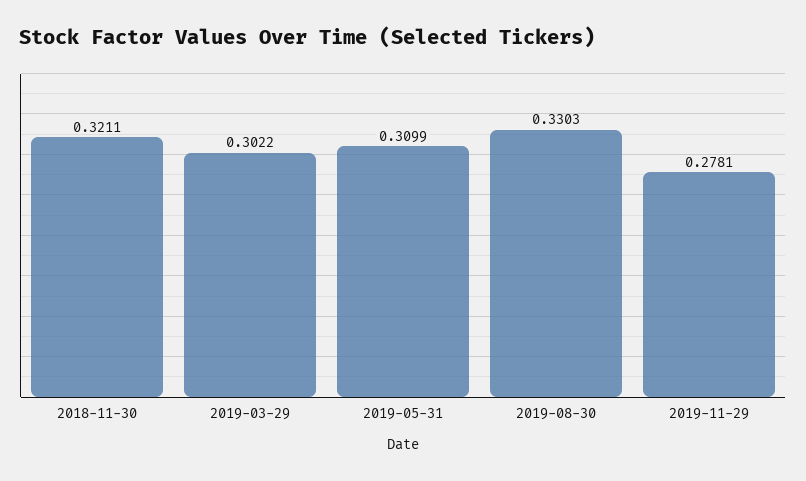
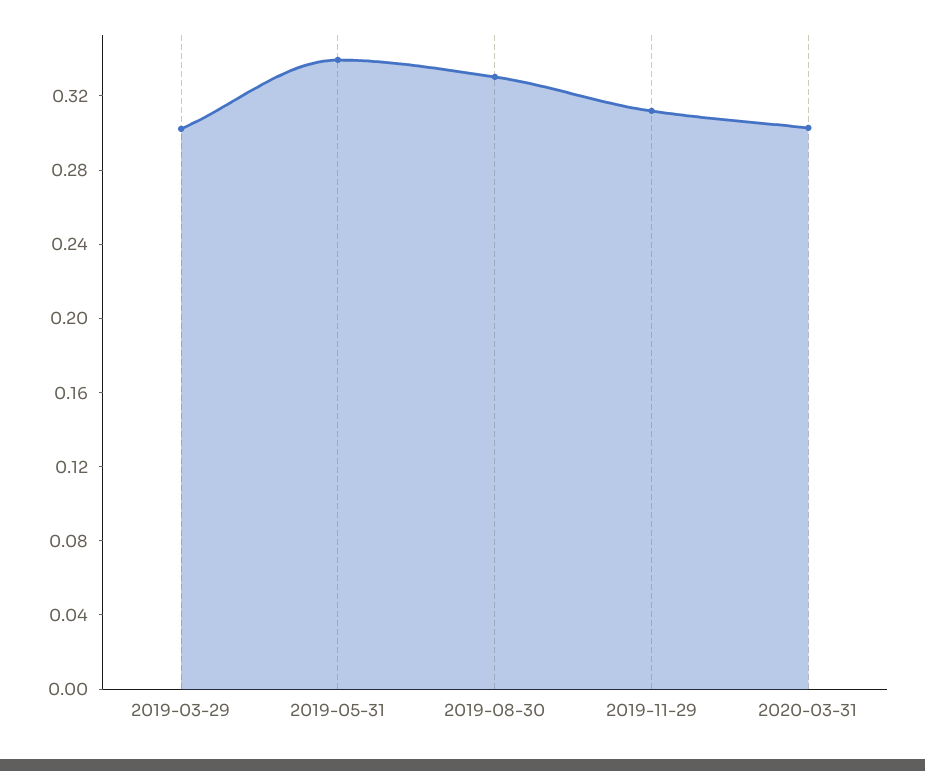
2018-11-30: 0.3211 -> none
2019-05-31: 0.3099 -> 0.34
2019-11-29: 0.2781 -> 0.31
2020-03-31: none -> 0.3

